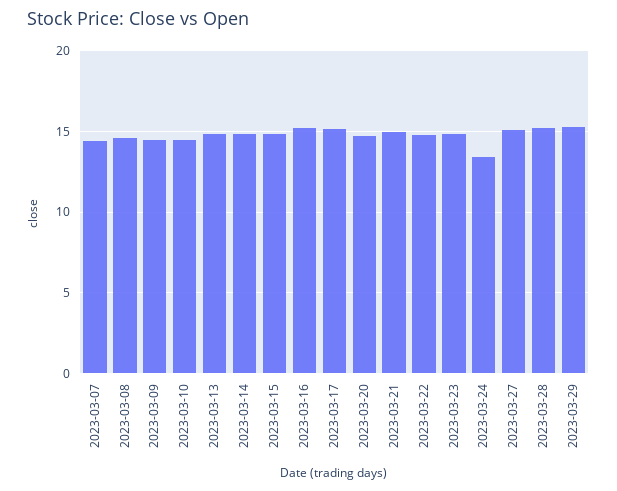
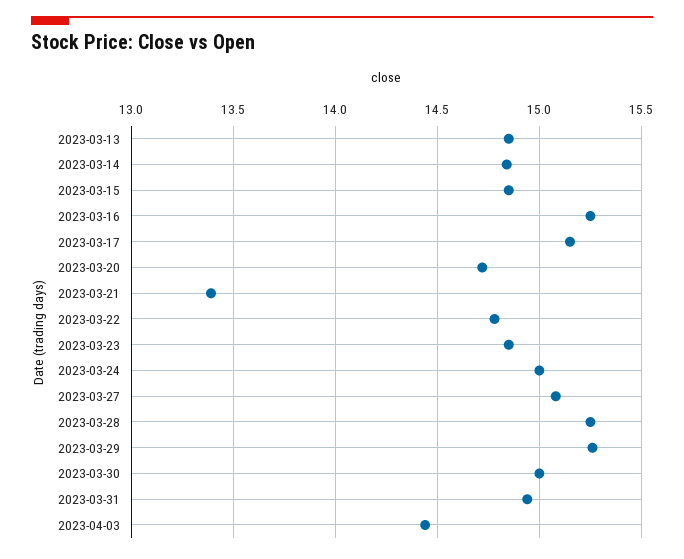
2023-03-07: 14.5 -> none
2023-03-08: 14.5 -> none
2023-03-09: 14.5 -> none
2023-03-10: 14.5 -> none
2023-03-21: 15 -> 13.4
2023-03-24: 13.5 -> 15
2023-03-30: none -> 15
2023-03-31: none -> 14.95
2023-04-03: none -> 14.45

